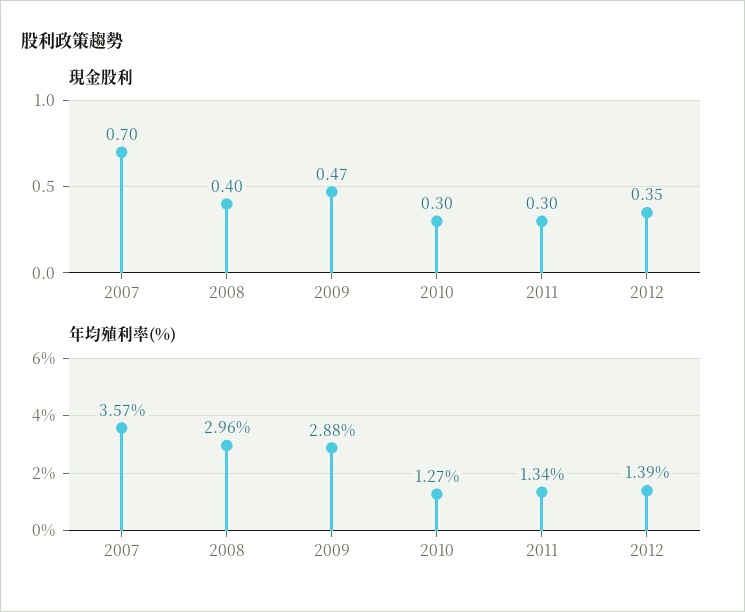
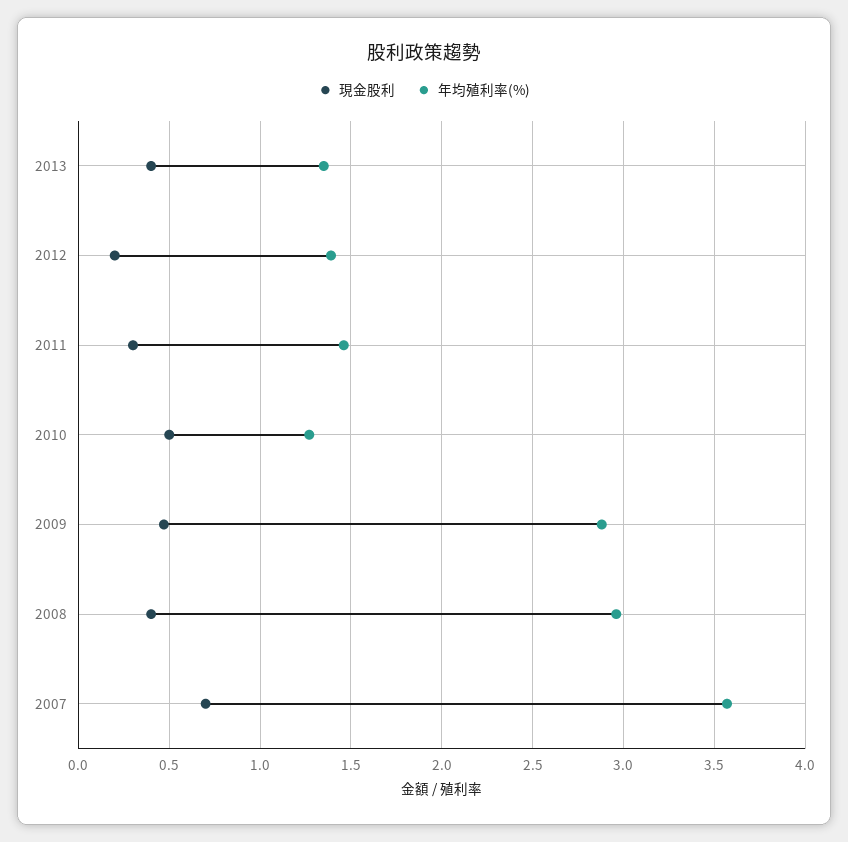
現金股利, 2010: 0.3 -> 0.5
現金股利, 2012: 0.35 -> 0.2
年均殖利率(%), 2011: 1.34 -> 1.45
現金股利, 2013: none -> 0.4
年均殖利率(%), 2013: none -> 1.35

